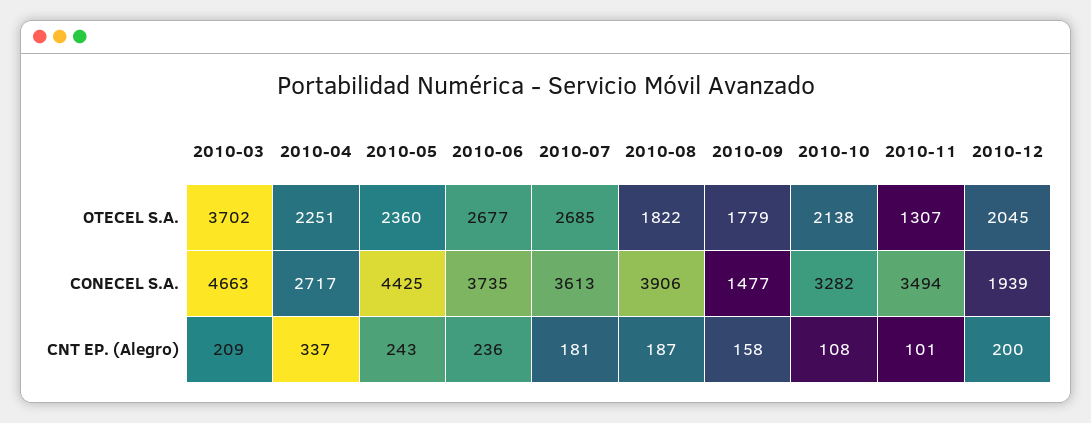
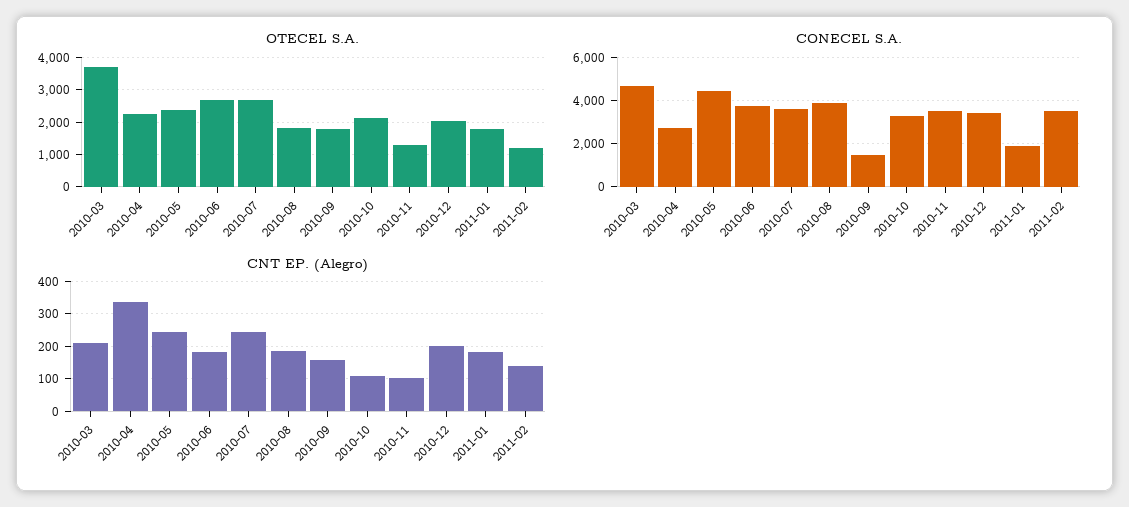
CONECEL S.A., 2010-12: 1939 -> 3500
CNT EP. (Alegro), 2010-06: 236 -> 180
CNT EP. (Alegro), 2010-07: 181 -> 240
OTECEL S.A., 2011-01: none -> 1800
OTECEL S.A., 2011-02: none -> 1200
CONECEL S.A., 2011-01: none -> 2000
CONECEL S.A., 2011-02: none -> 3500
CNT EP. (Alegro), 2011-01: none -> 180
CNT EP. (Alegro), 2011-02: none -> 140

